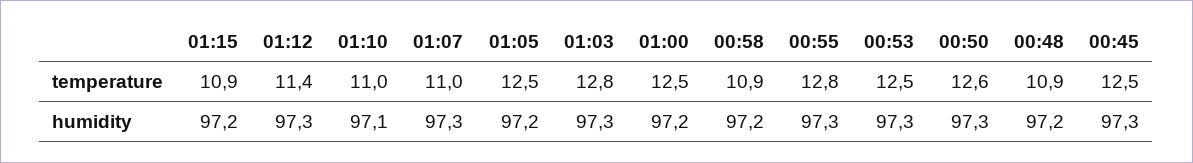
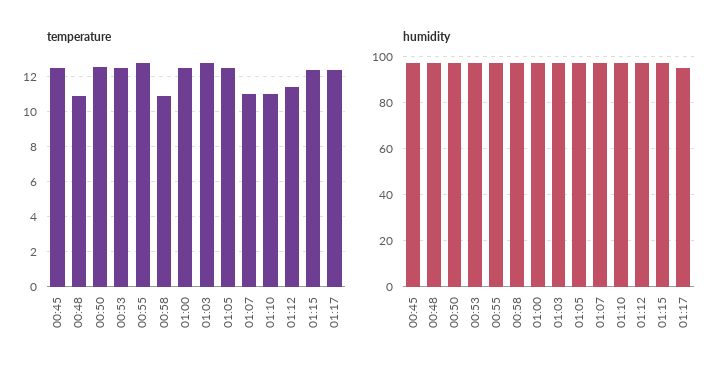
temperature, 01:15: 10.9 -> 12.5
temperature, 01:17: none -> 12.5
humidity, 01:17: none -> 95

